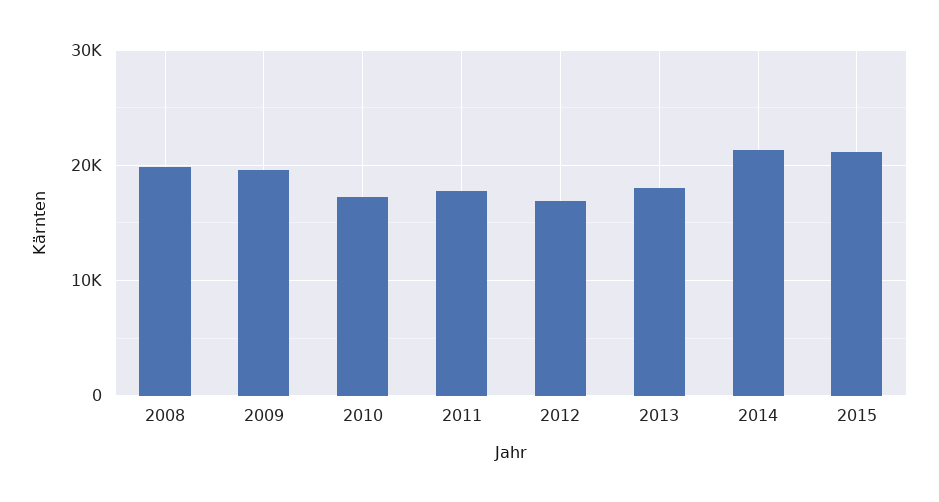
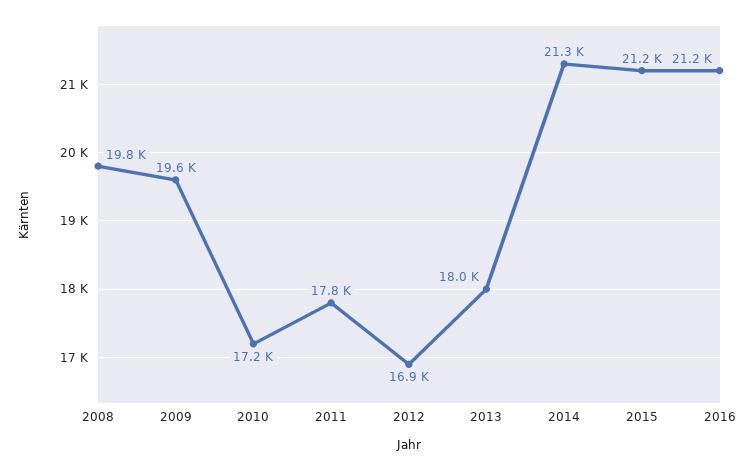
2016: none -> 21200

